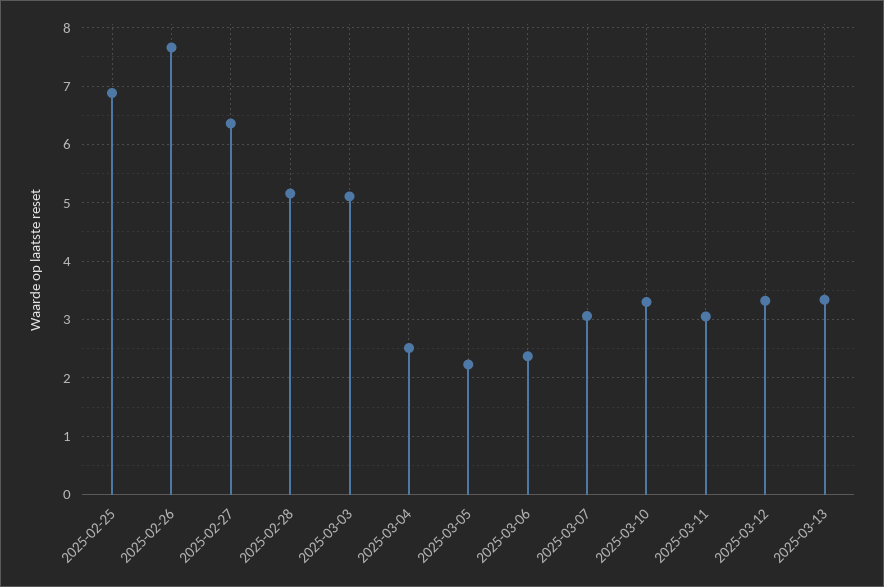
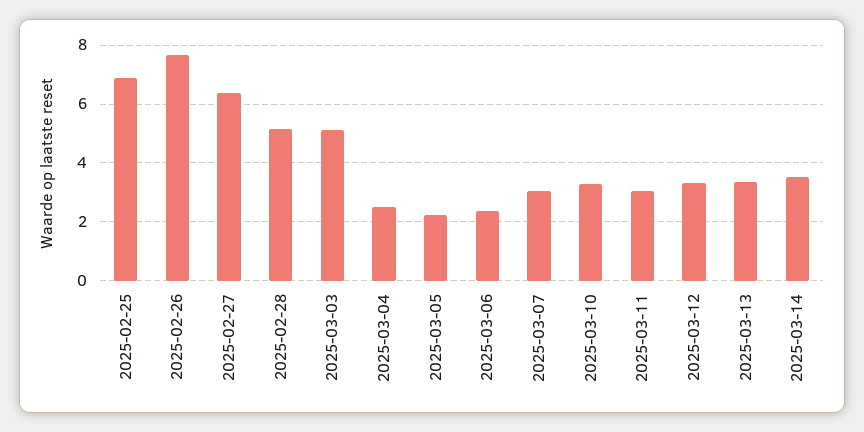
2025-03-14: none -> 3.5

